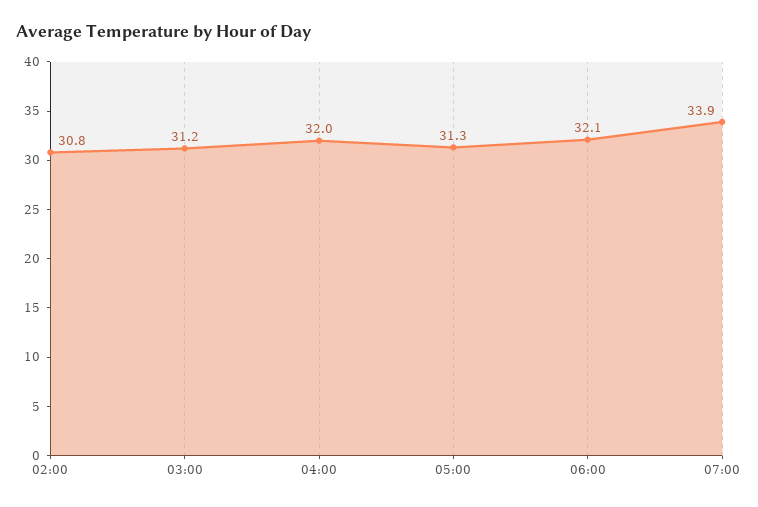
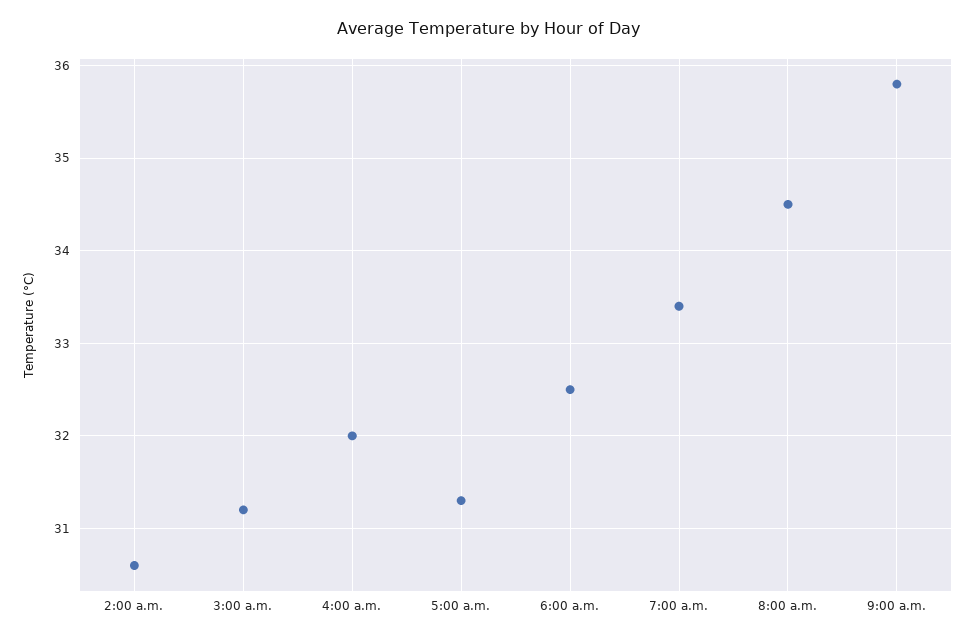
02:00: 30.8 -> 30.6
06:00: 32.1 -> 32.5
07:00: 33.9 -> 33.4
8:00 a.m.: none -> 34.5
9:00 a.m.: none -> 35.8

